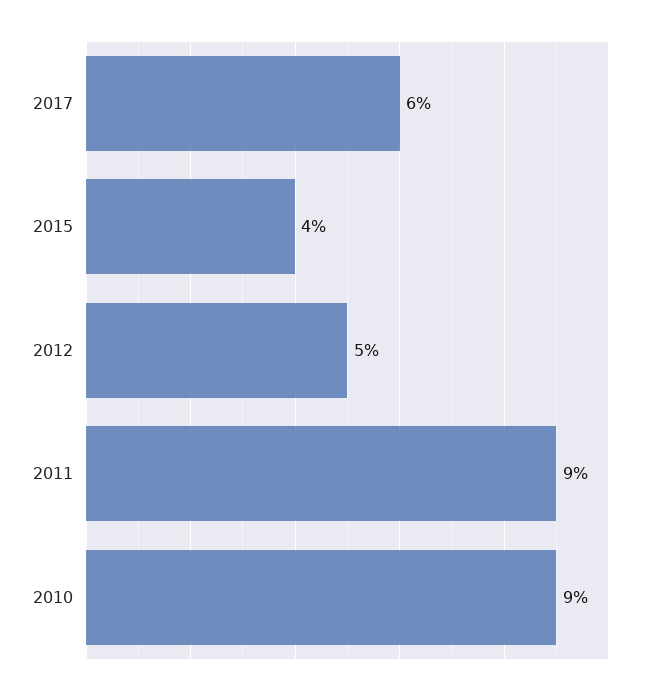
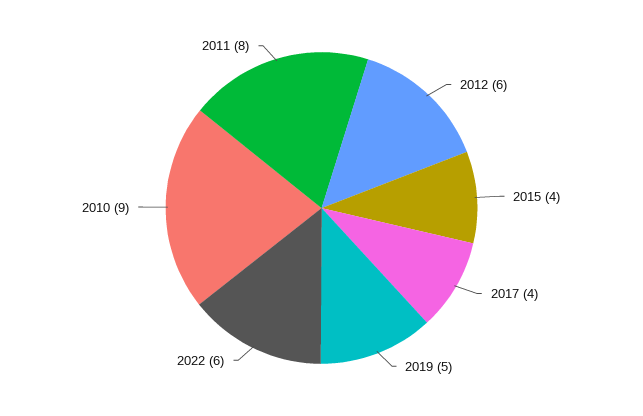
2017: 6 -> 4
2012: 5 -> 6
2011: 9 -> 8
2019: none -> 5
2022: none -> 6

